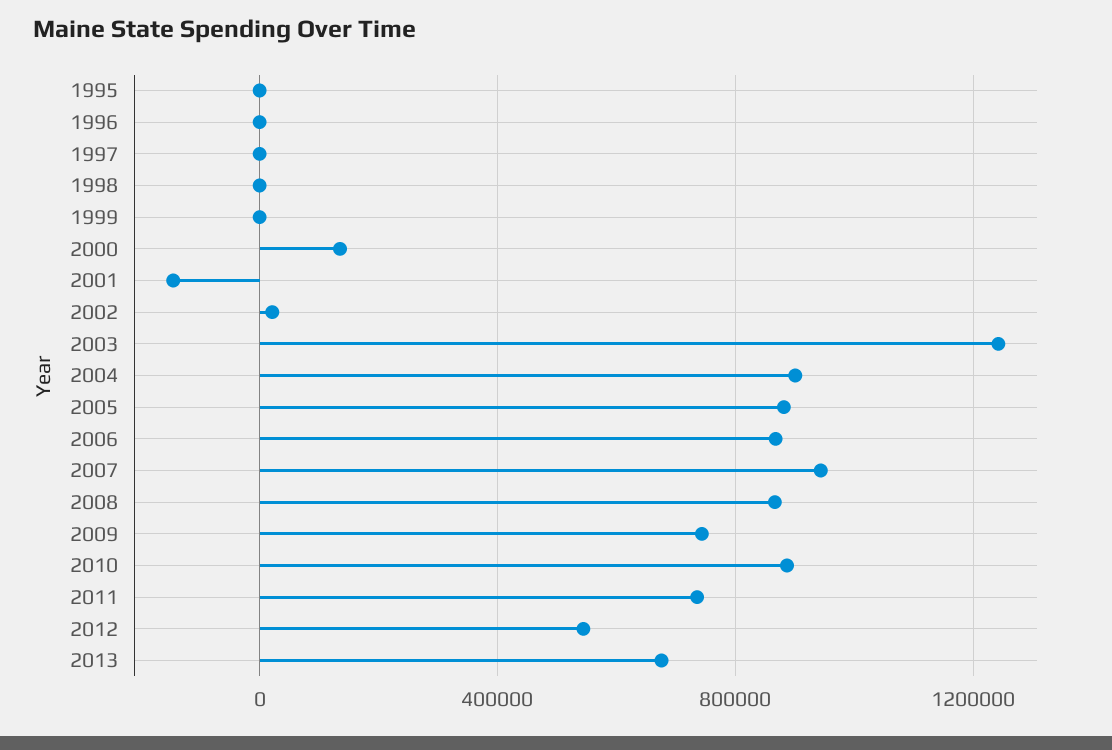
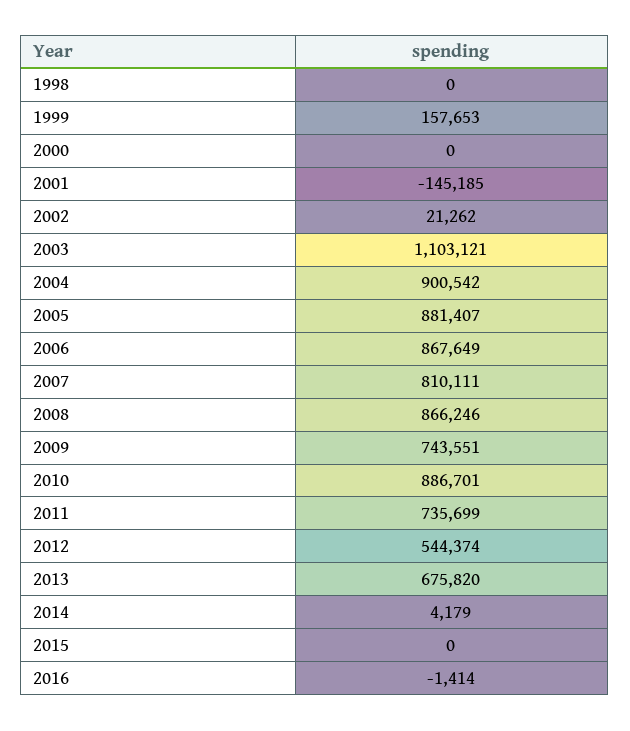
1995: 0 -> none
1996: 0 -> none
1997: 0 -> none
1999: 0 -> 157653
2000: 150000 -> 0
2003: 1250000 -> 1103121
2007: 950000 -> 810111
2014: none -> 4179
2015: none -> 0
2016: none -> -1414

